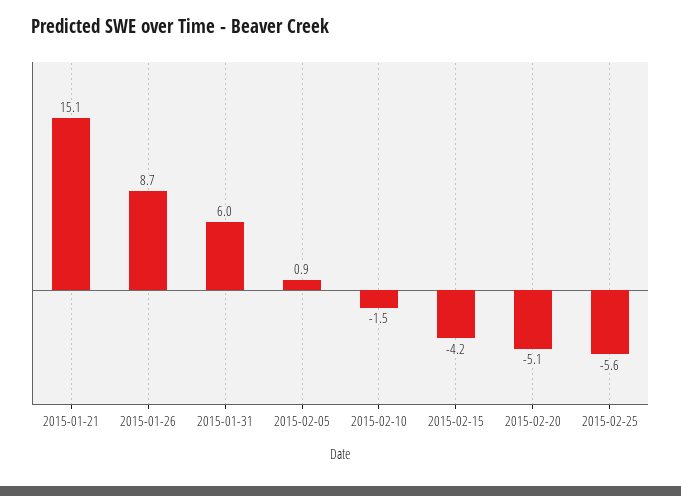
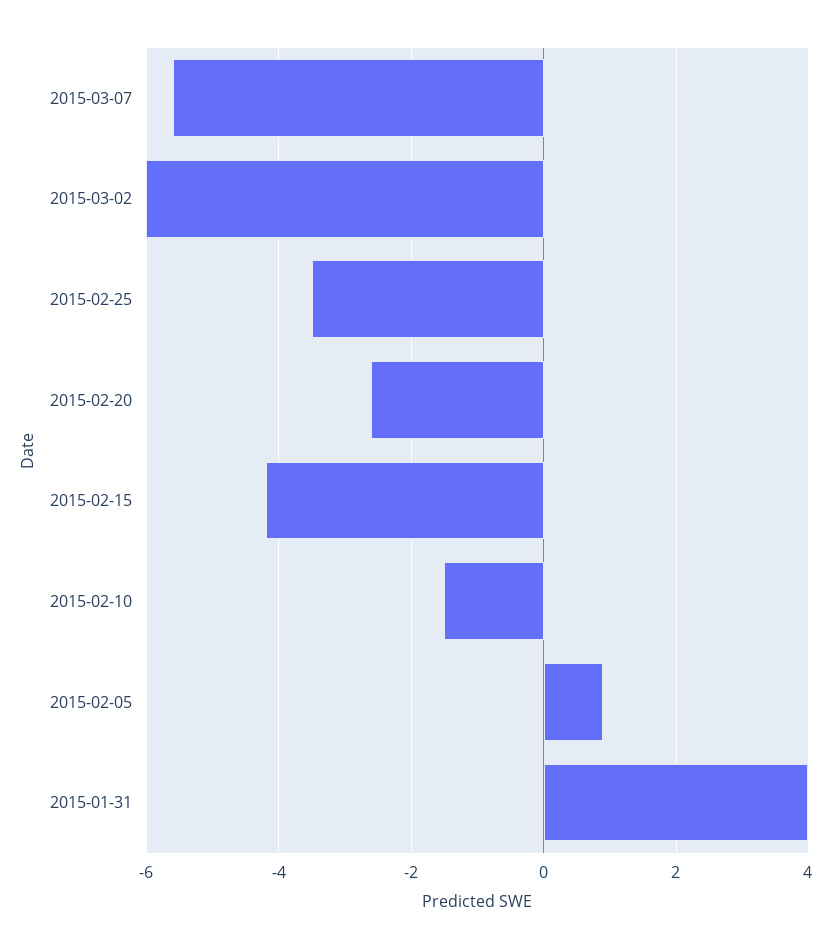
2015-01-21: 15.1 -> none
2015-01-26: 8.7 -> none
2015-01-31: 6 -> 4
2015-02-20: -5.1 -> -2.5
2015-02-25: -5.6 -> -3.5
2015-03-07: none -> -5.5
2015-03-02: none -> -6

